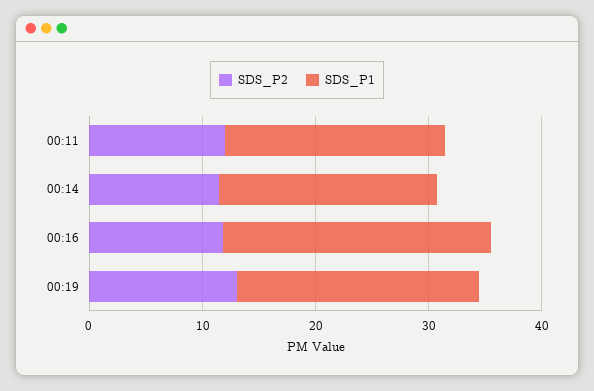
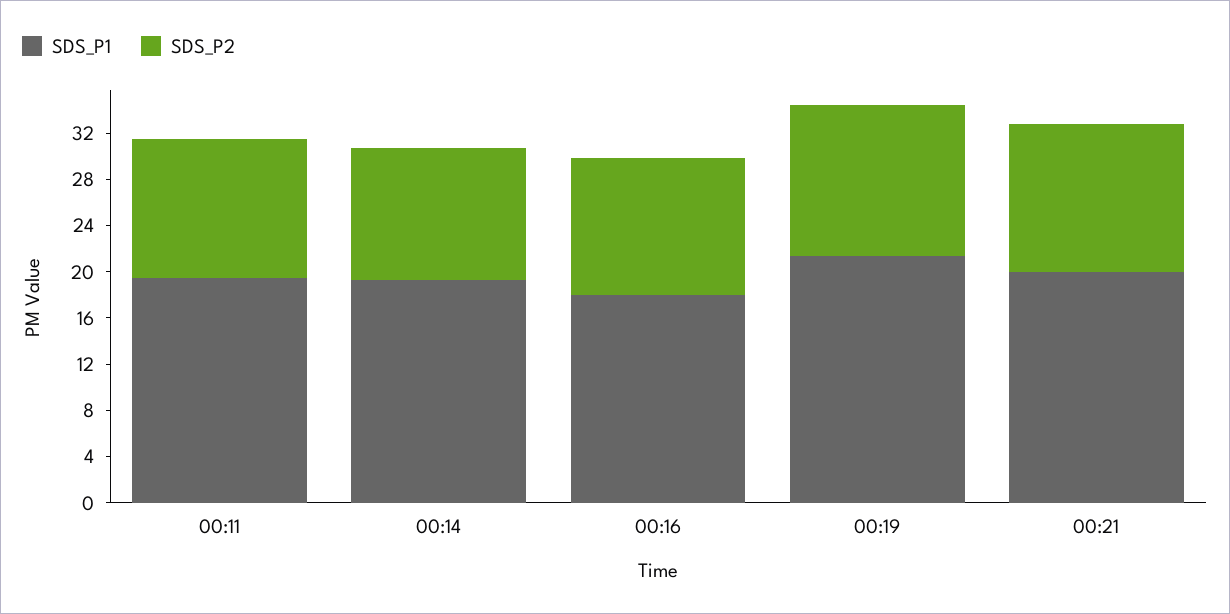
SDS_P1, 00:16: 24 -> 18
SDS_P1, 00:21: none -> 20
SDS_P2, 00:21: none -> 13

